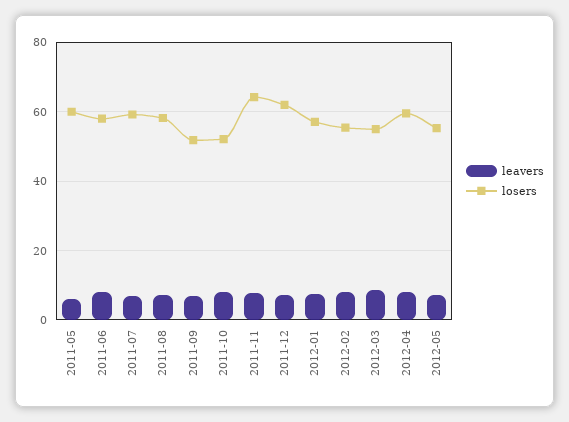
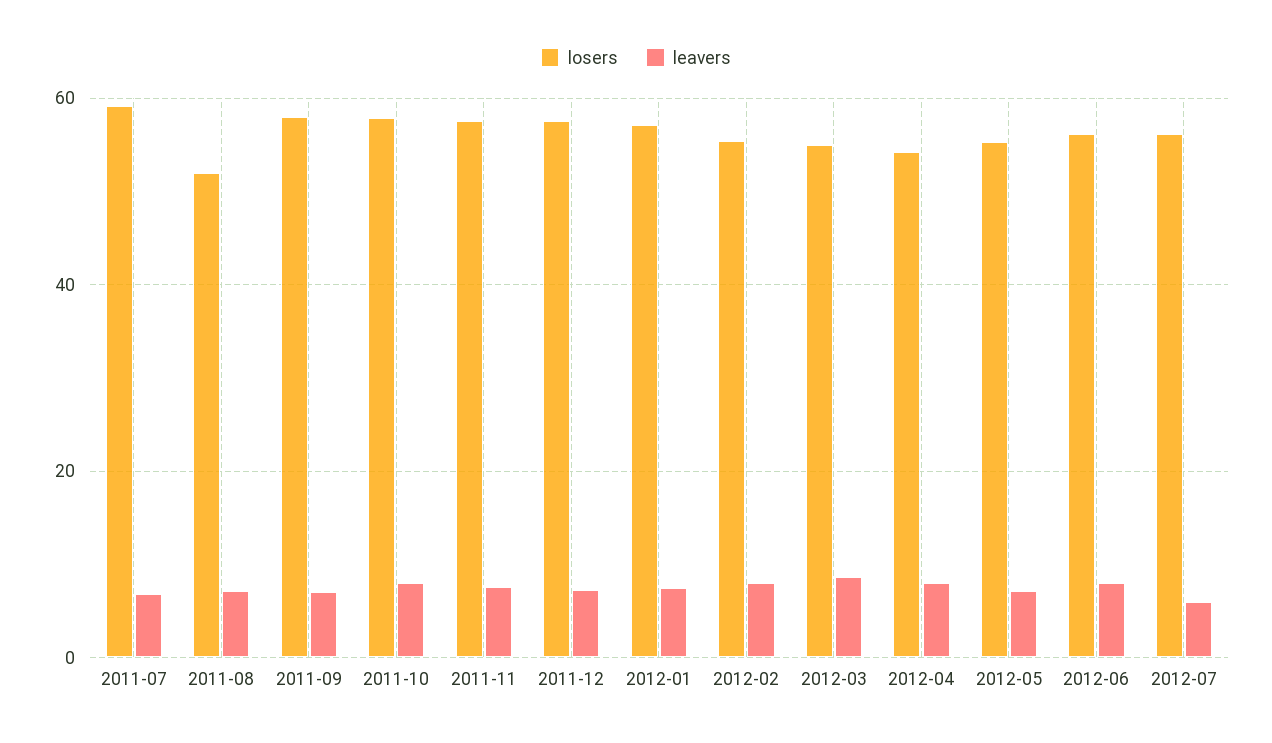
leavers, 2011-05: 6 -> none
losers, 2011-05: 60 -> none
leavers, 2011-06: 8 -> none
losers, 2011-06: 58 -> none
losers, 2011-08: 58 -> 52
losers, 2011-09: 52 -> 58
losers, 2011-10: 52 -> 58
losers, 2011-11: 64 -> 58
losers, 2011-12: 62 -> 58
losers, 2012-04: 60 -> 54
losers, 2012-06: none -> 56
leavers, 2012-06: none -> 8
losers, 2012-07: none -> 56
leavers, 2012-07: none -> 6

